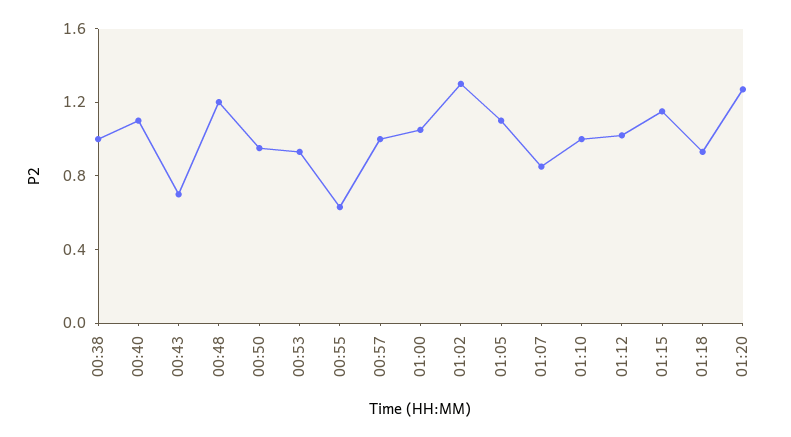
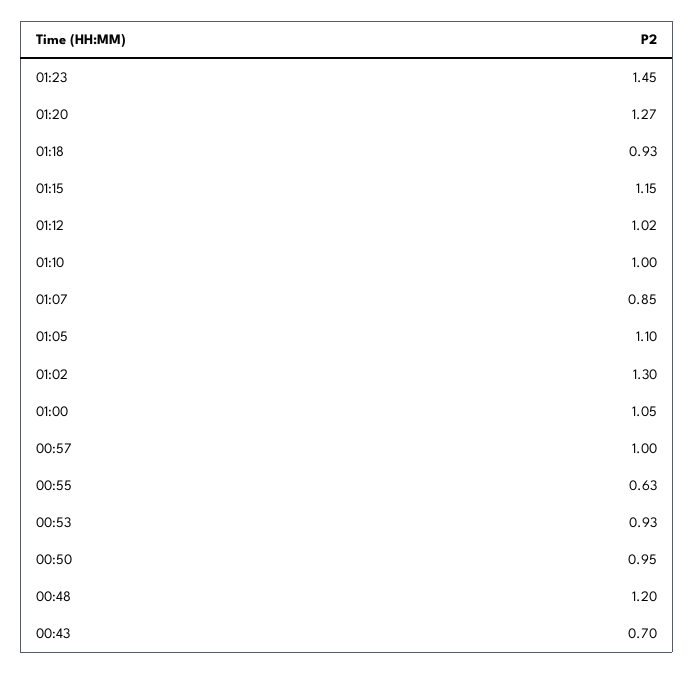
00:38: 1 -> none
00:40: 1.1 -> none
01:23: none -> 1.45

